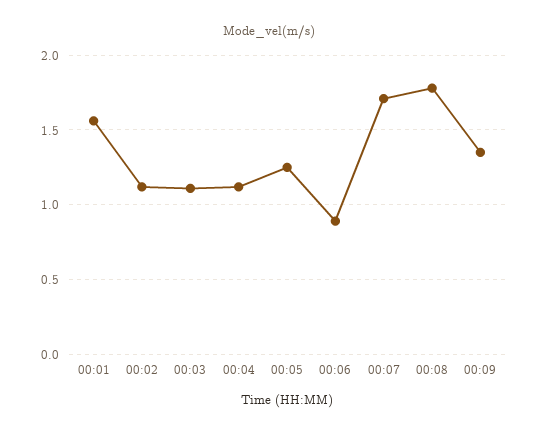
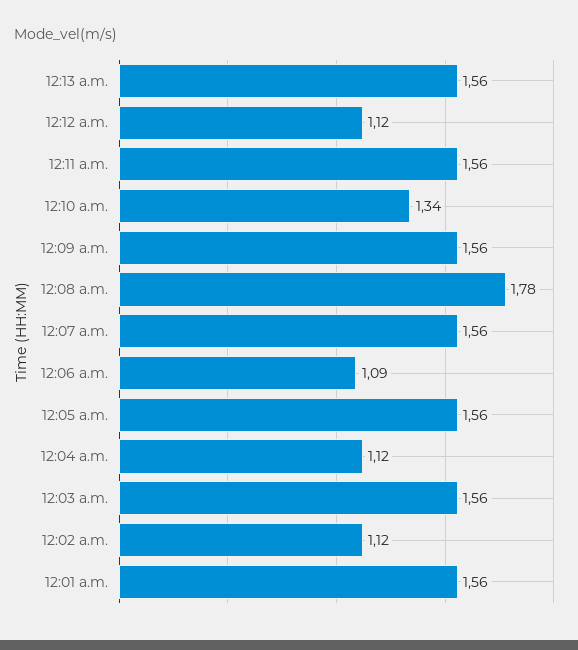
00:03: 1.1 -> 1.56
00:05: 1.25 -> 1.56
00:06: 0.9 -> 1.09
00:07: 1.7 -> 1.56
00:09: 1.35 -> 1.56
12:13 a.m.: none -> 1.56
12:12 a.m.: none -> 1.12
12:11 a.m.: none -> 1.56
12:10 a.m.: none -> 1.34

